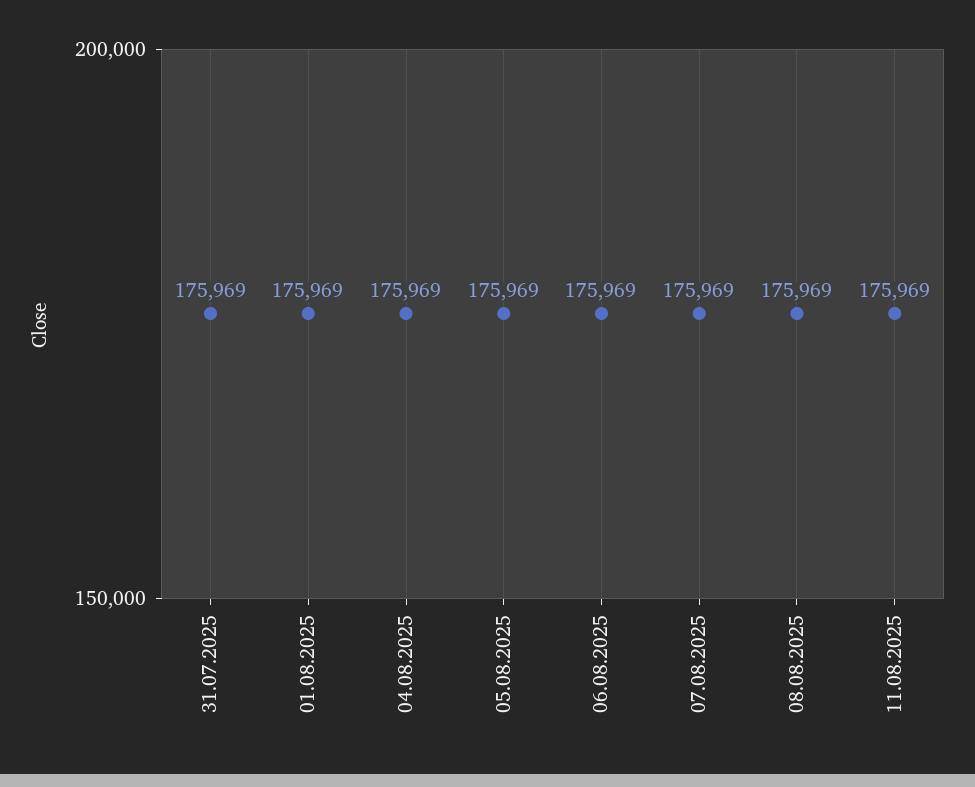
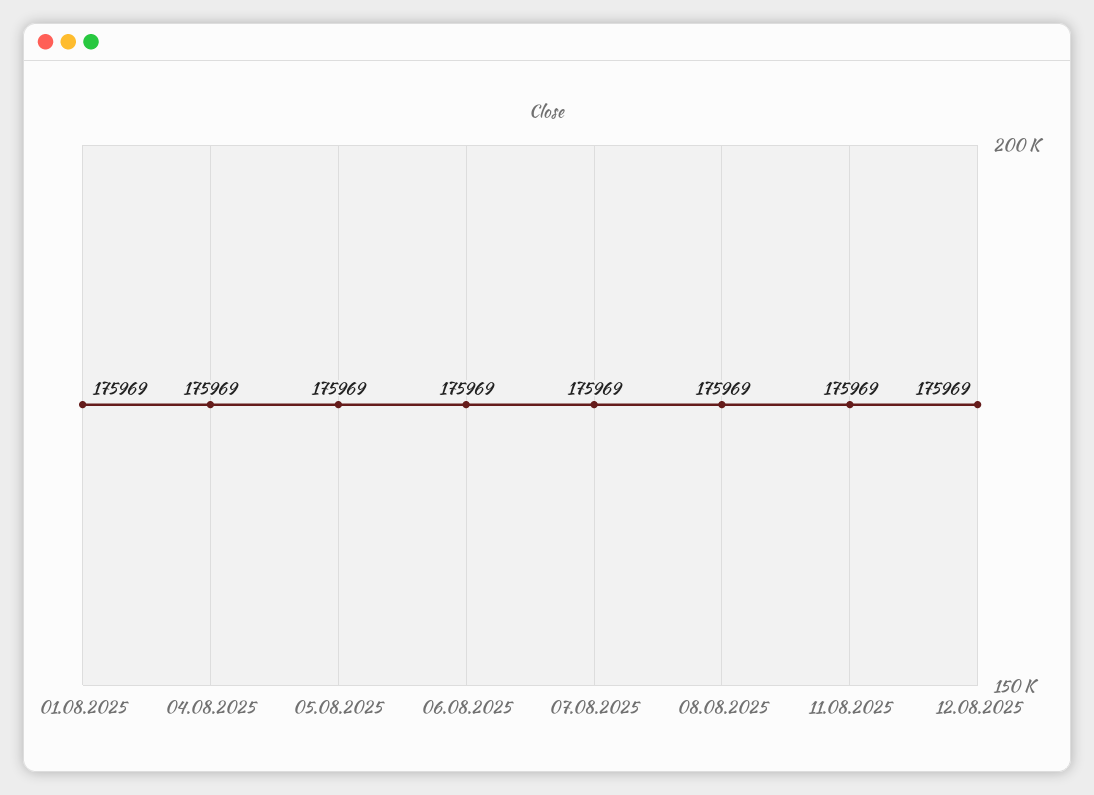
31.07.2025: 175969 -> none
12.08.2025: none -> 175969

